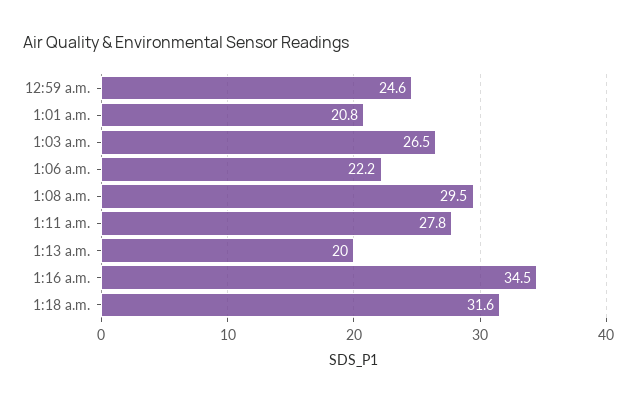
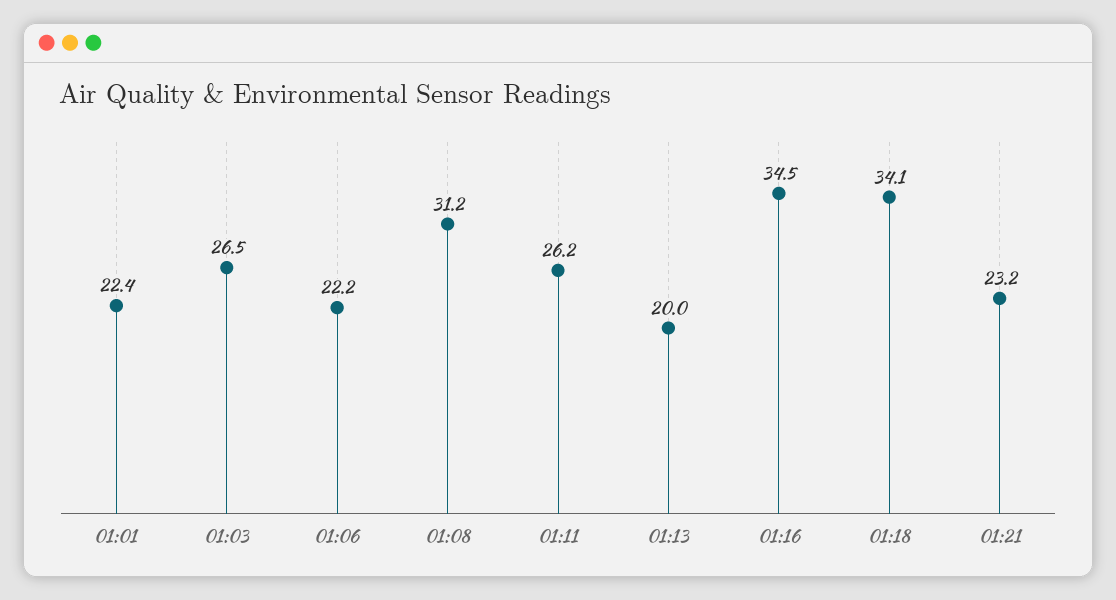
12:59 a.m.: 24.6 -> none
1:01 a.m.: 20.8 -> 22.4
1:08 a.m.: 29.5 -> 31.2
1:11 a.m.: 27.8 -> 26.2
1:18 a.m.: 31.6 -> 34.1
01:21: none -> 23.2

